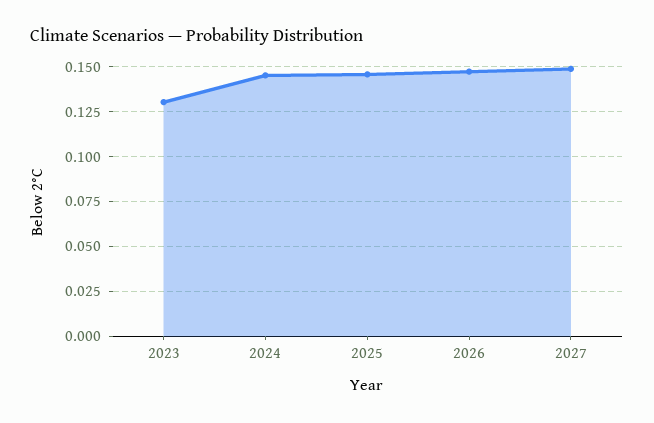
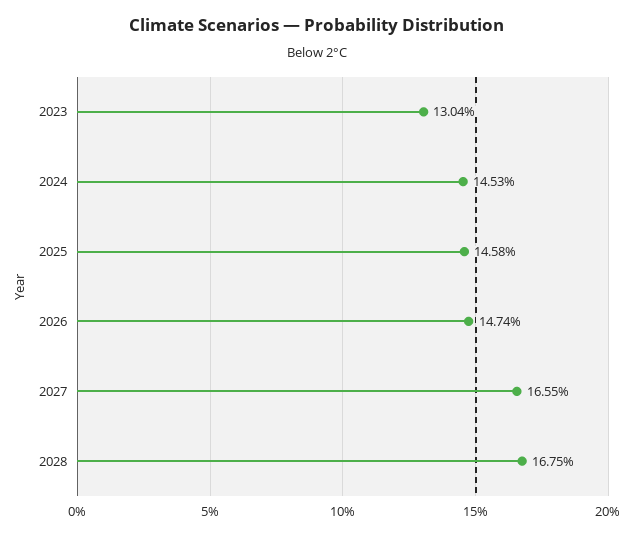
2027: 0.15 -> 0.1655
2028: none -> 0.1675

